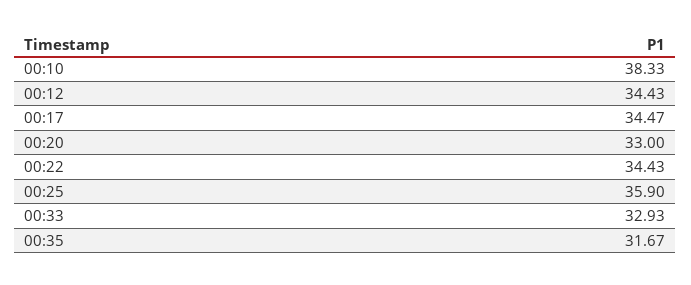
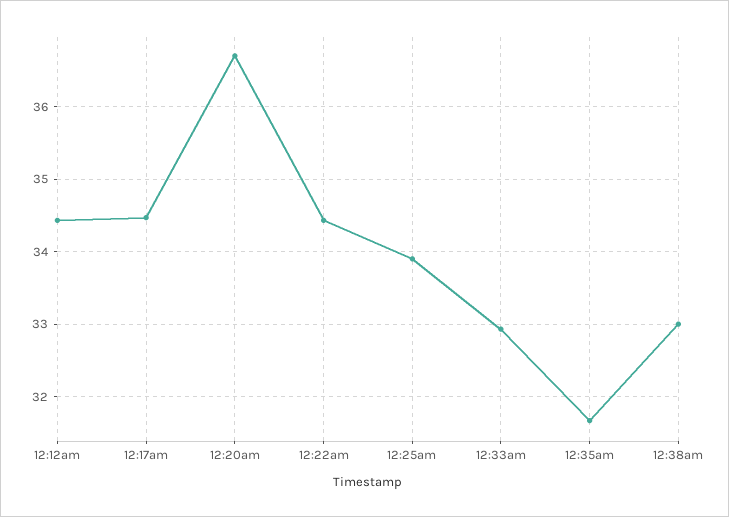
00:10: 38.33 -> none
00:20: 33 -> 36.7
00:25: 35.9 -> 33.9
12:38am: none -> 33

